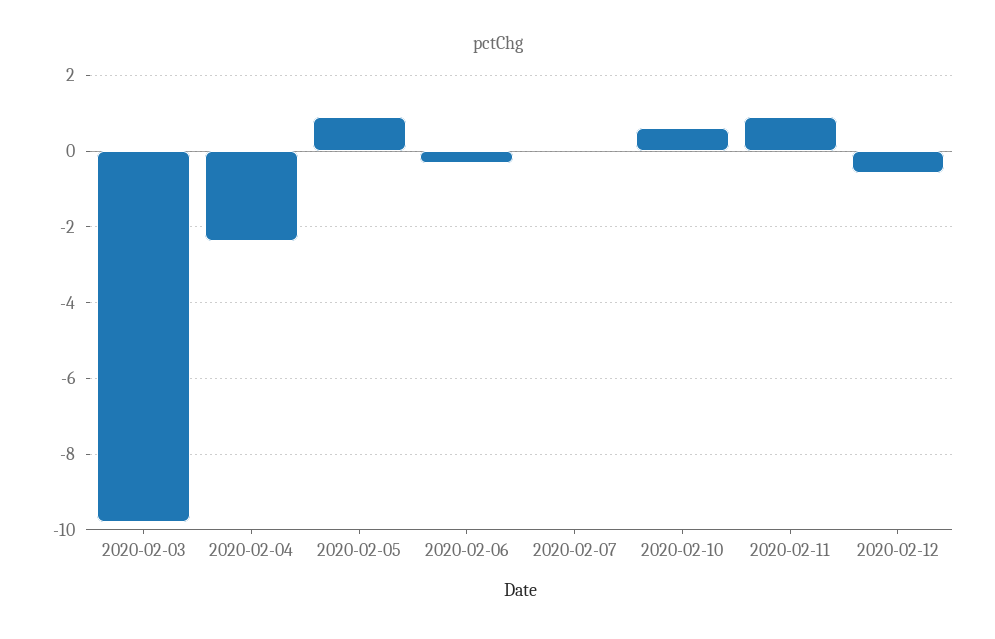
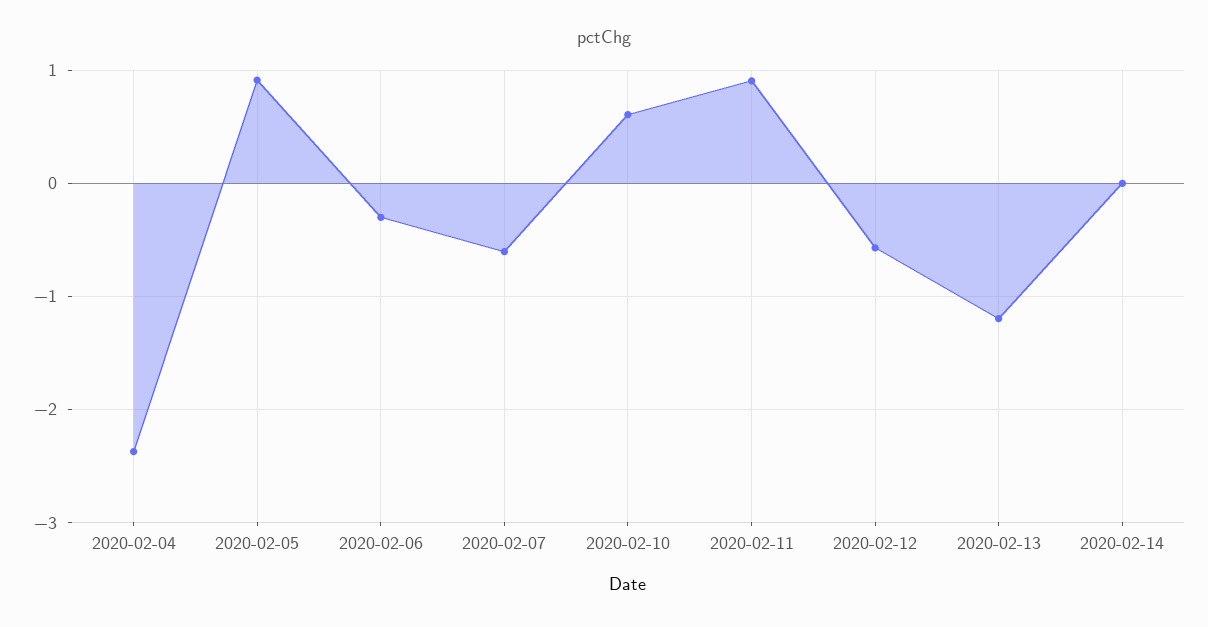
2020-02-03: -9.8 -> none
2020-02-07: 0 -> -0.6
2020-02-13: none -> -1.2
2020-02-14: none -> 0

